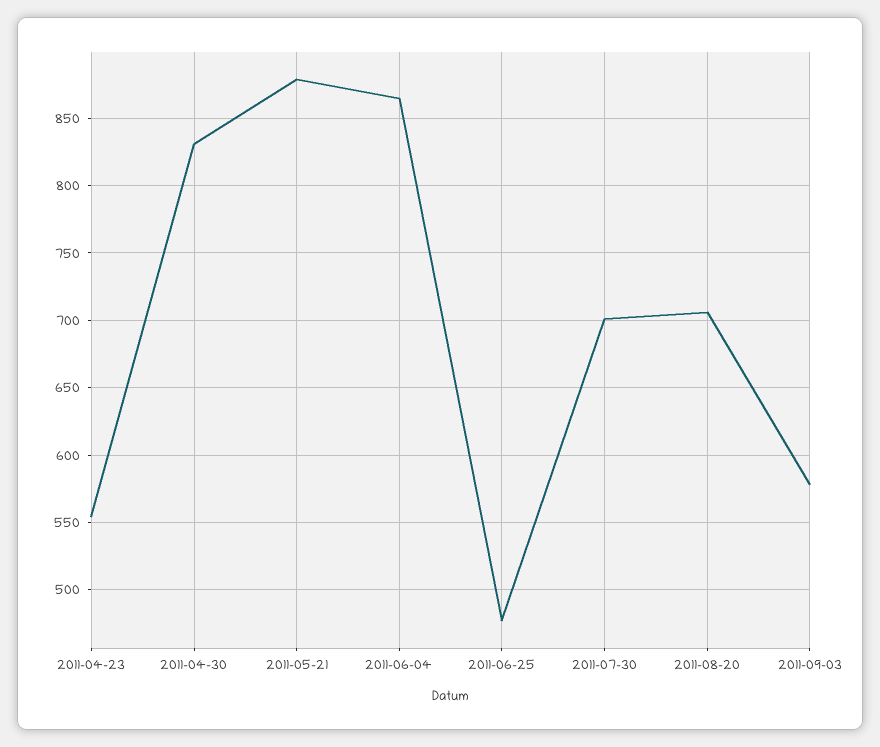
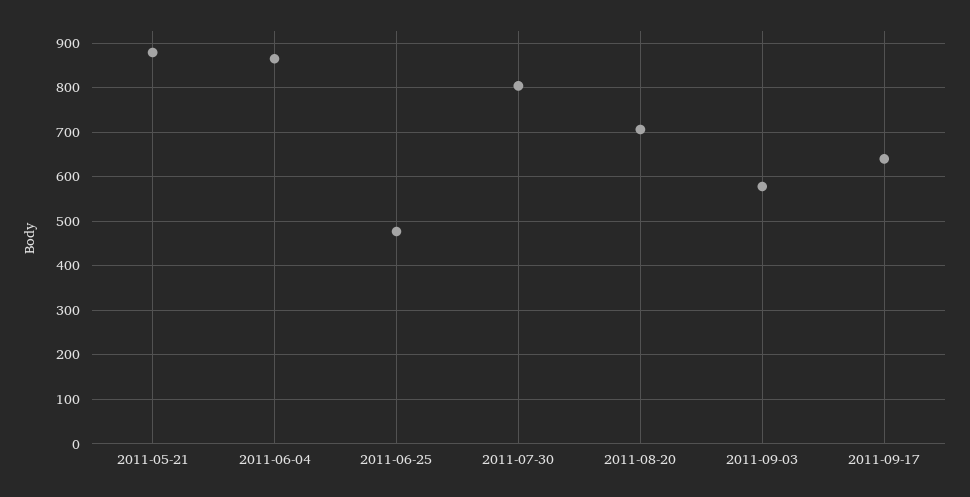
2011-04-23: 555 -> none
2011-04-30: 830 -> none
2011-07-30: 700 -> 800
2011-09-17: none -> 640

